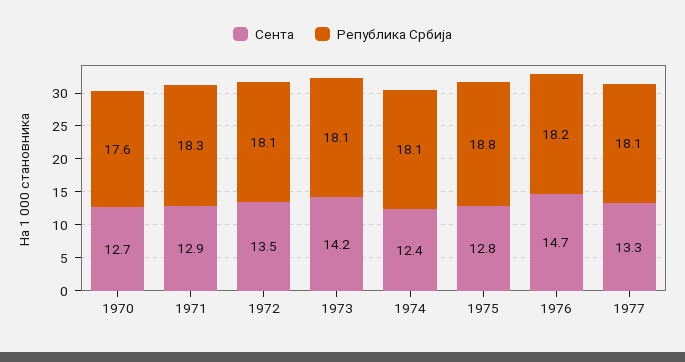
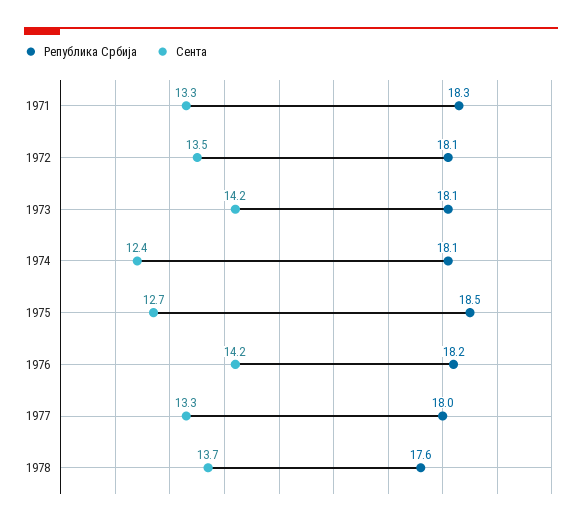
Сента, 1970: 12.7 -> none
Република Србија, 1970: 17.6 -> none
Сента, 1971: 12.9 -> 13.3
Сента, 1975: 12.8 -> 12.7
Република Србија, 1975: 18.8 -> 18.5
Сента, 1976: 14.7 -> 14.2
Република Србија, 1977: 18.1 -> 18
Република Србија, 1978: none -> 17.6
Сента, 1978: none -> 13.7

